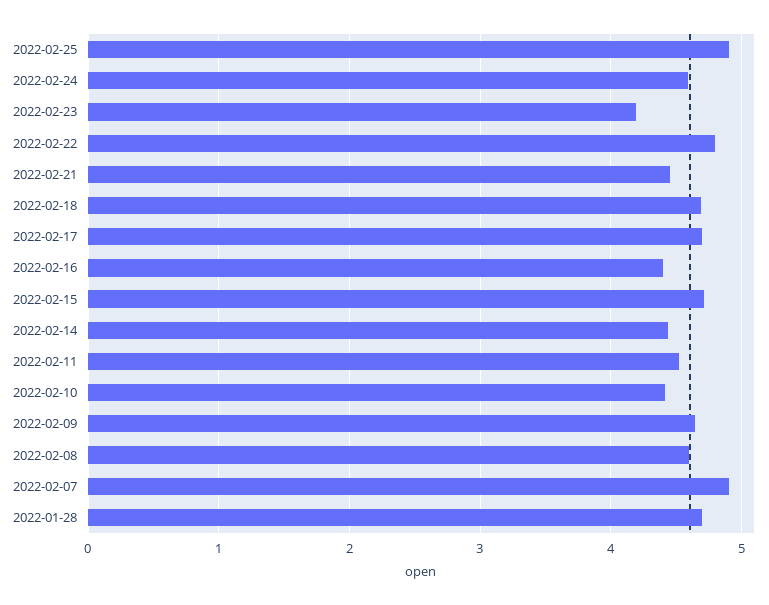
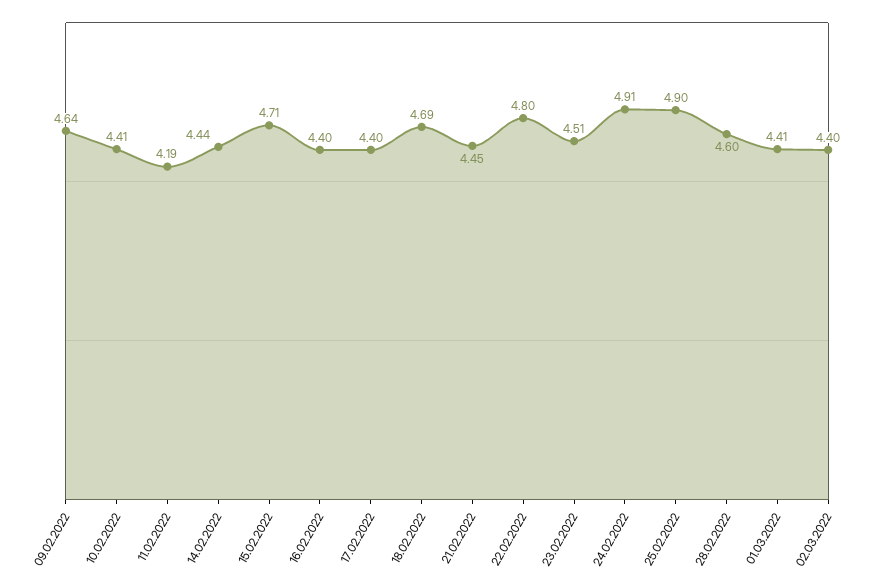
2022-02-24: 4.6 -> 4.91
2022-02-23: 4.2 -> 4.51
2022-02-17: 4.7 -> 4.4
2022-02-11: 4.5 -> 4.19
2022-02-08: 4.6 -> none
2022-02-07: 4.9 -> none
2022-01-28: 4.7 -> none
28.02.2022: none -> 4.6
01.03.2022: none -> 4.41
02.03.2022: none -> 4.4

